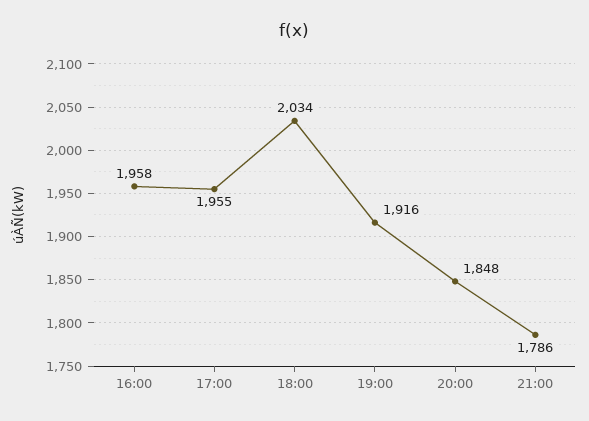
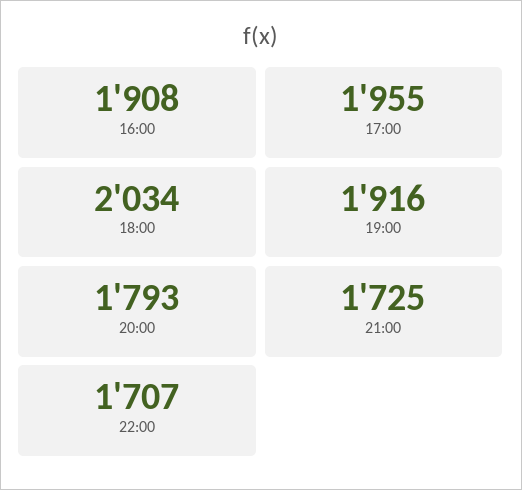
16:00: 1958 -> 1908
20:00: 1848 -> 1793
21:00: 1786 -> 1725
22:00: none -> 1707

